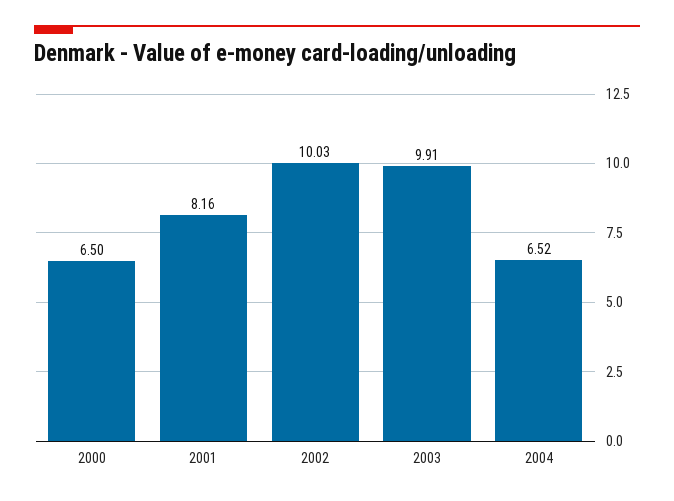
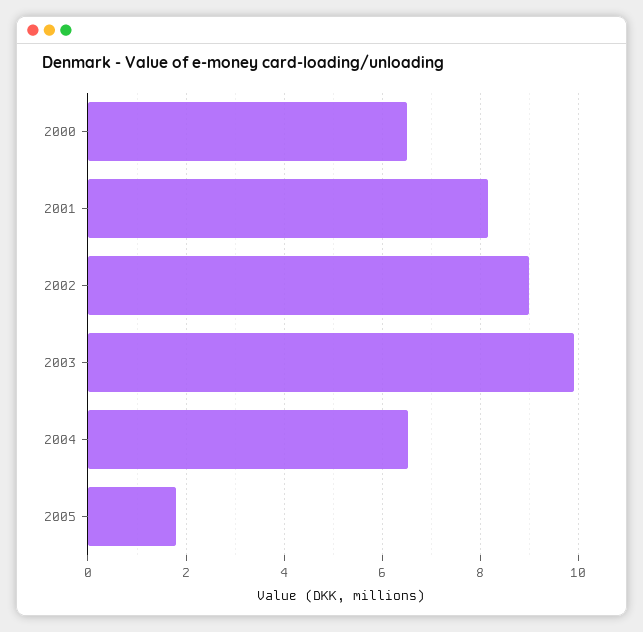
2002: 10.03 -> 9
2005: none -> 1.8

